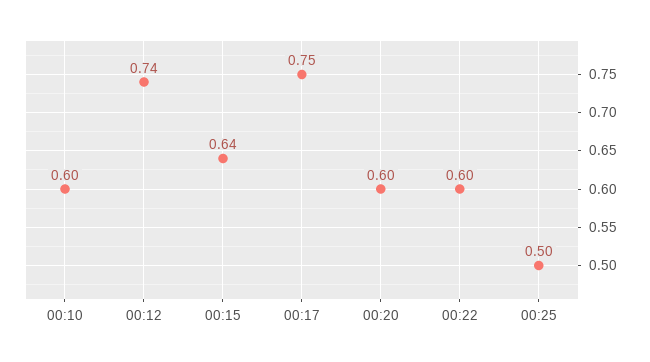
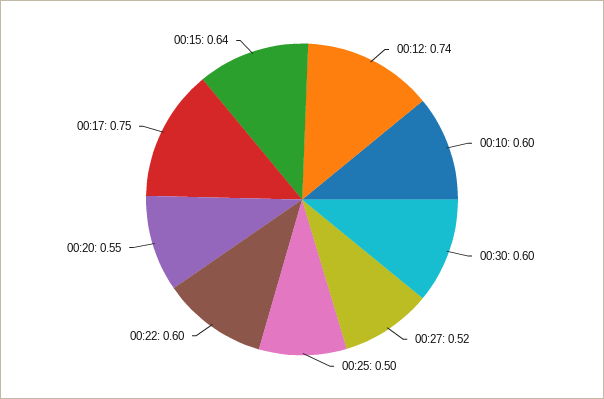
00:20: 0.6 -> 0.55
00:30: none -> 0.6
00:27: none -> 0.52

